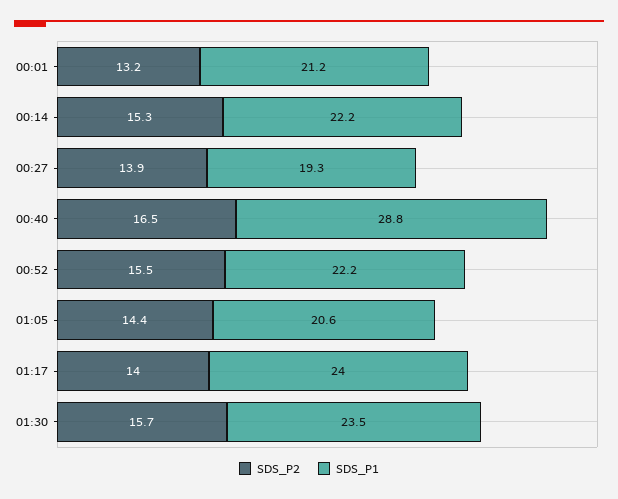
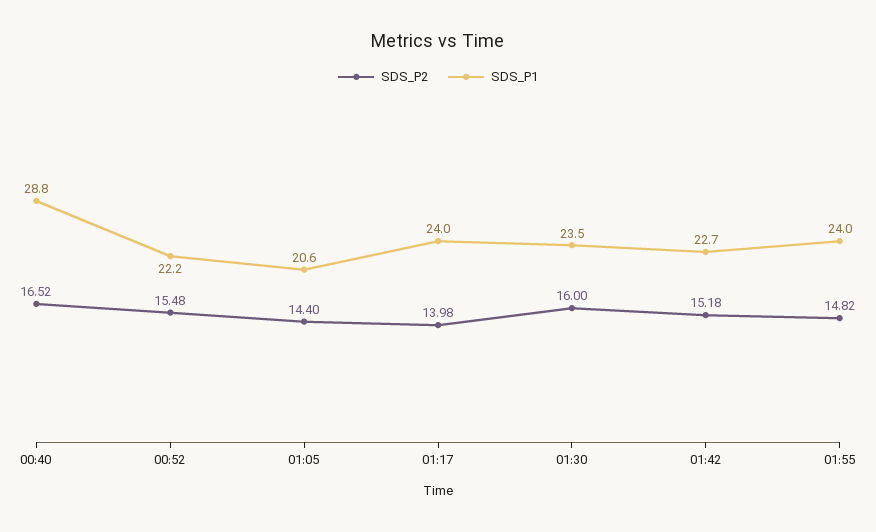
SDS_P2, 00:01: 13.2 -> none
SDS_P1, 00:01: 21.2 -> none
SDS_P2, 00:14: 15.3 -> none
SDS_P1, 00:14: 22.2 -> none
SDS_P2, 00:27: 13.9 -> none
SDS_P1, 00:27: 19.3 -> none
SDS_P2, 01:30: 15.7 -> 16
SDS_P2, 01:42: none -> 15.18
SDS_P1, 01:42: none -> 22.7
SDS_P2, 01:55: none -> 14.82
SDS_P1, 01:55: none -> 24

